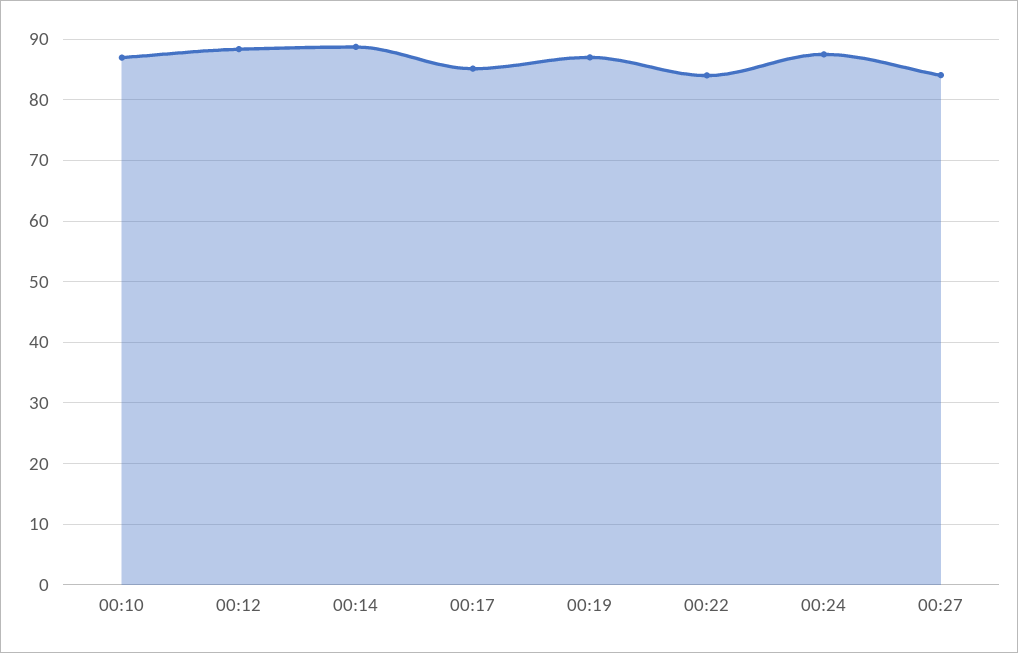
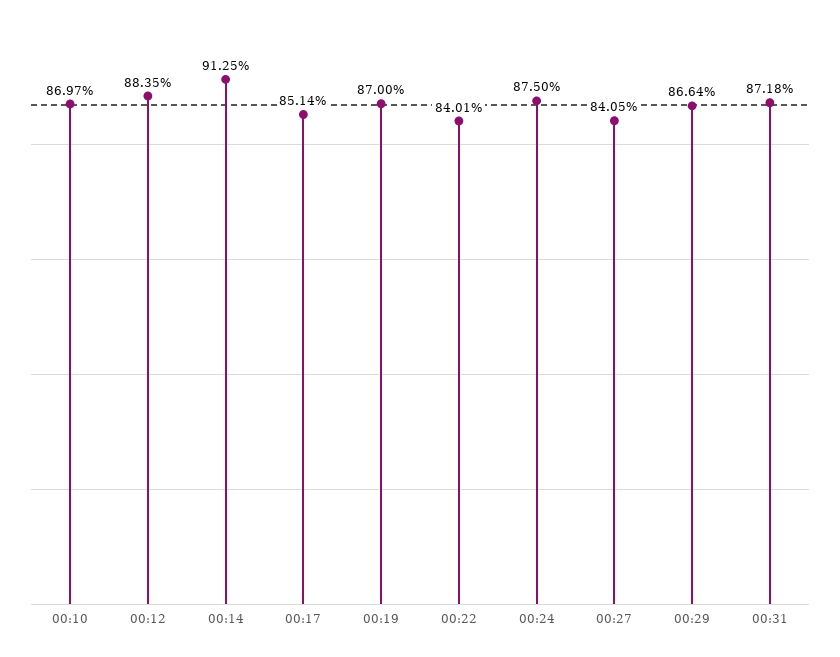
00:14: 89 -> 91.25
00:29: none -> 86.64
00:31: none -> 87.18

